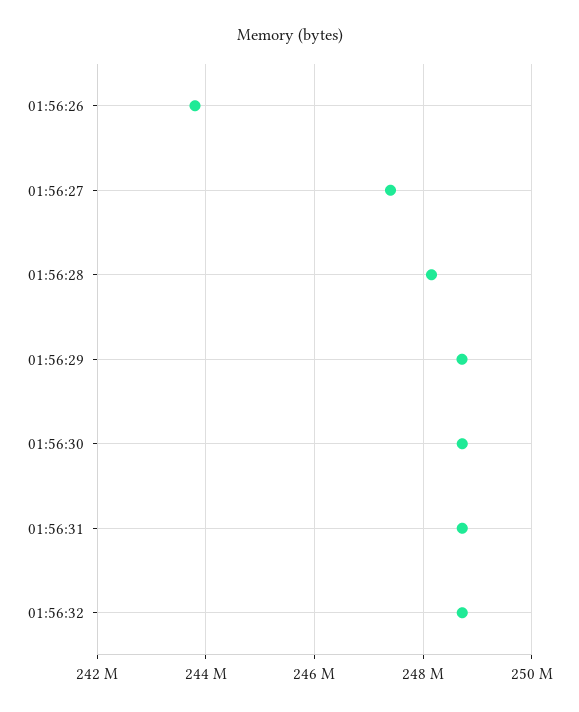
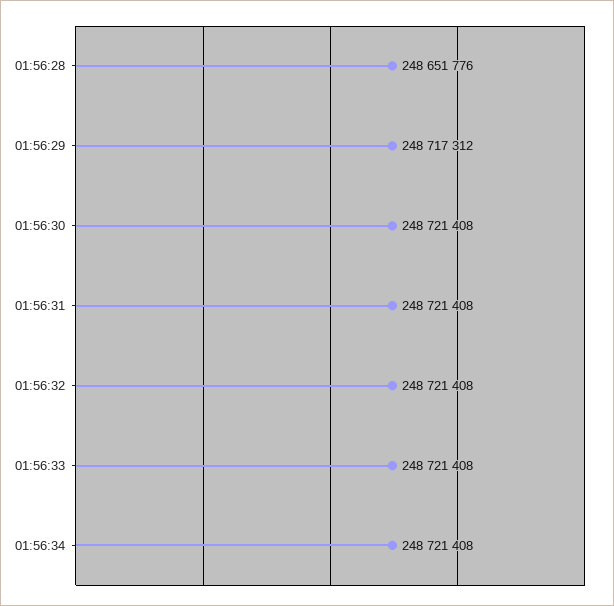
01:56:26: 243800000 -> none
01:56:27: 247400000 -> none
01:56:28: 248200000 -> 248651776
01:56:33: none -> 248721408
01:56:34: none -> 248721408

